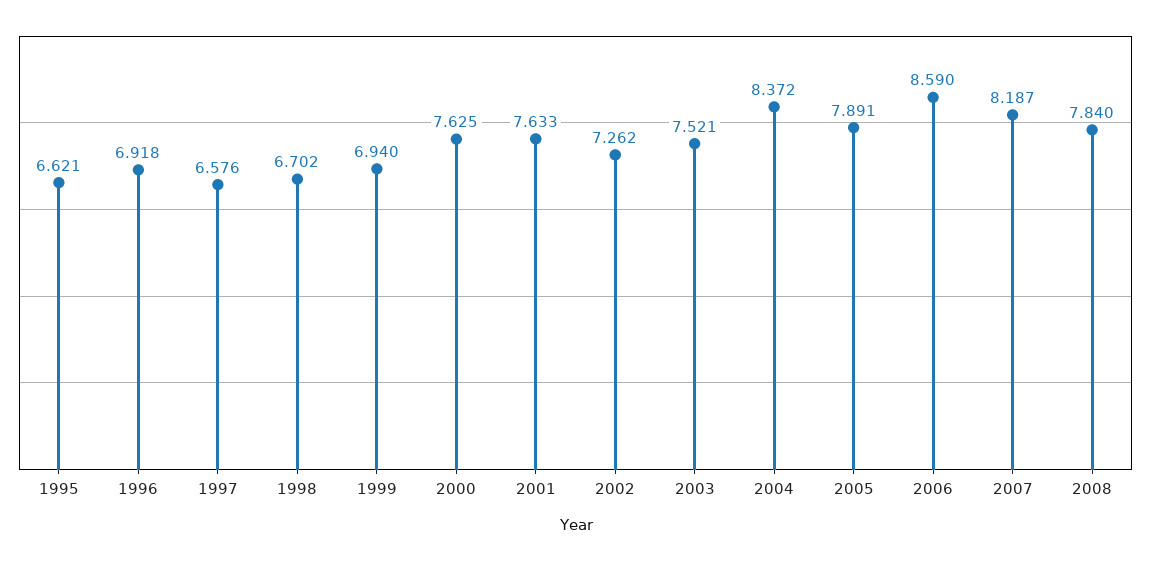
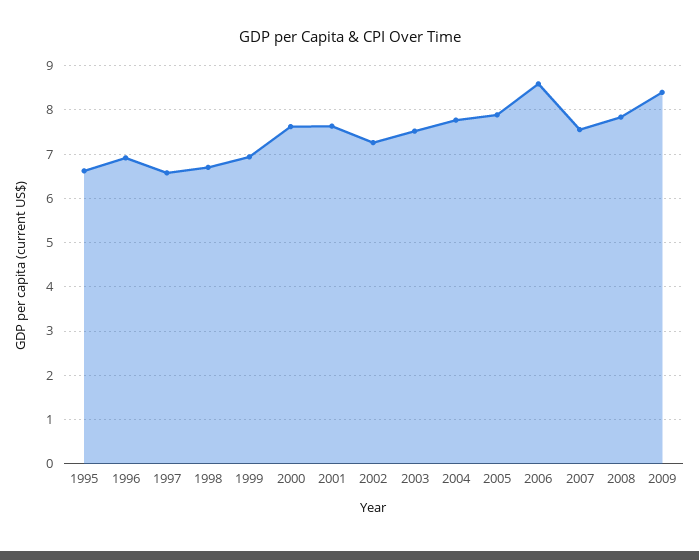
2004: 8.372 -> 7.8
2007: 8.187 -> 7.6
2009: none -> 8.4

